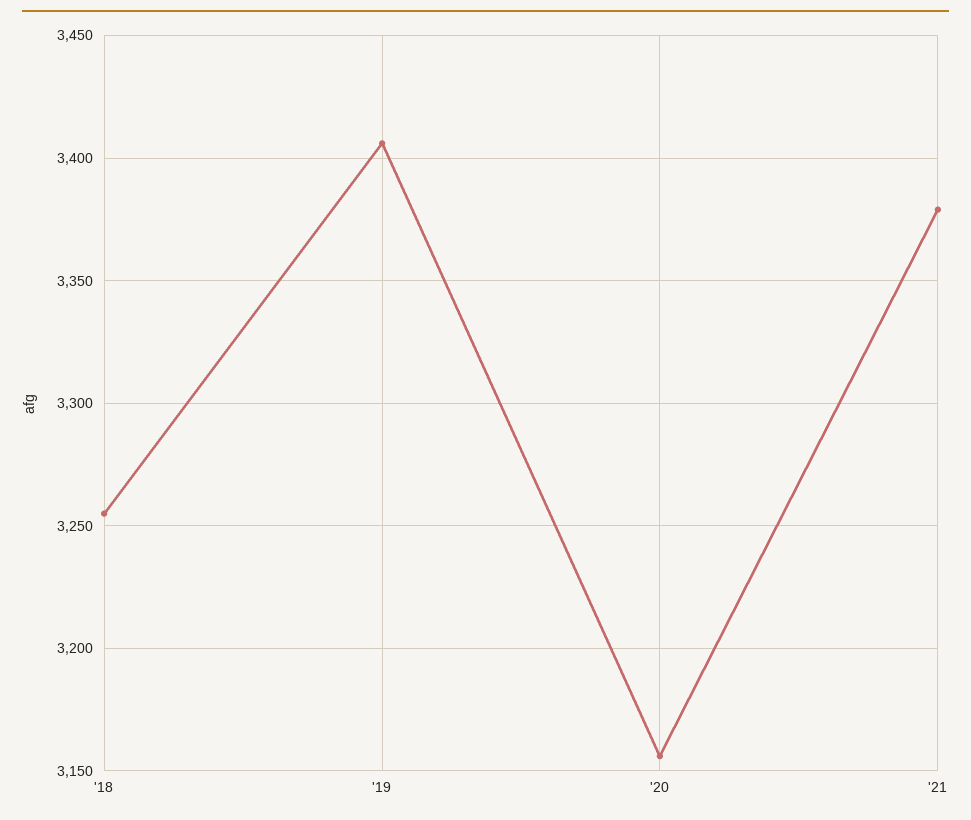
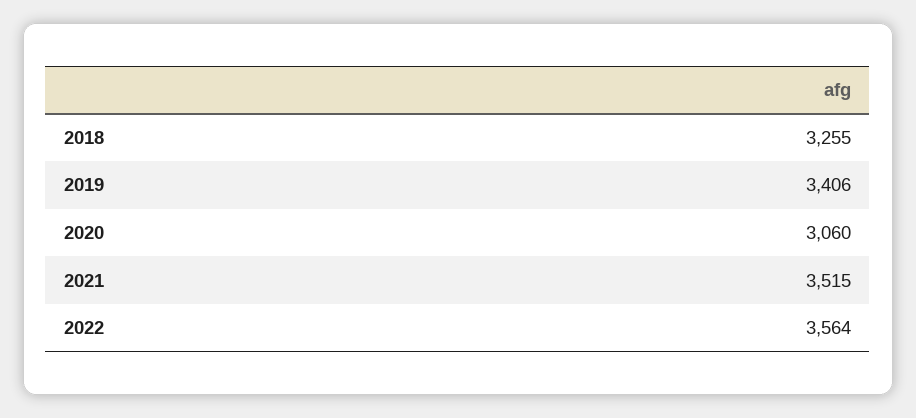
'20: 3155 -> 3060
'21: 3380 -> 3515
2022: none -> 3564

